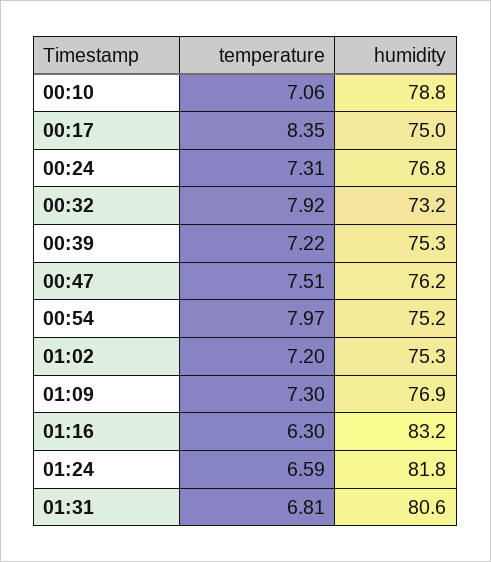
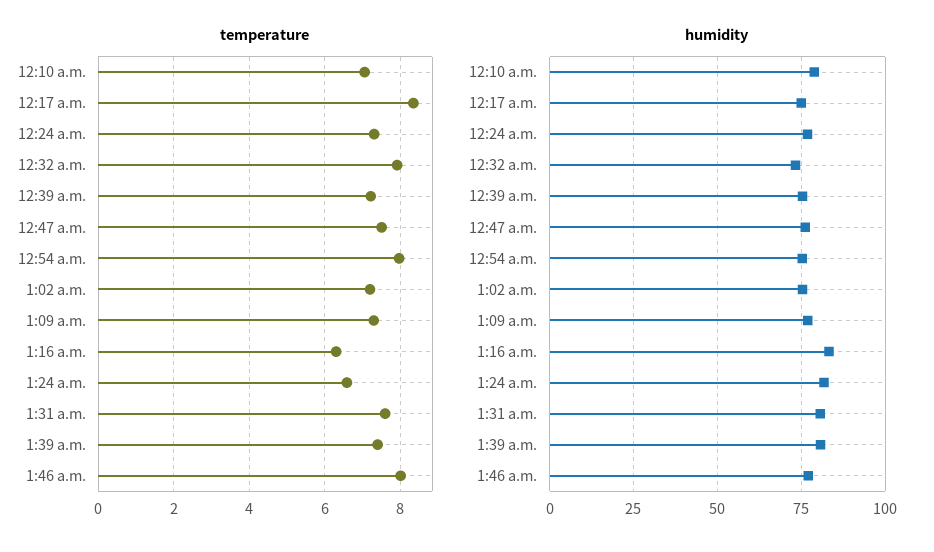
temperature, 01:31: 6.81 -> 7.6
temperature, 1:39 a.m.: none -> 7.4
temperature, 1:46 a.m.: none -> 8
humidity, 1:39 a.m.: none -> 80
humidity, 1:46 a.m.: none -> 77.5

